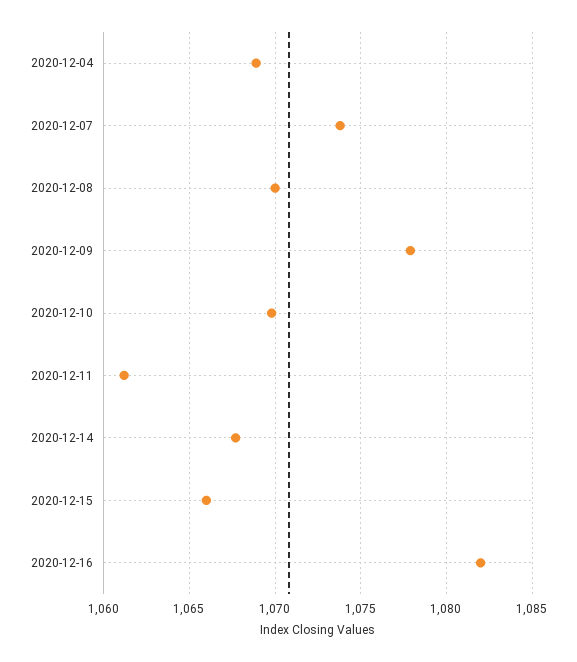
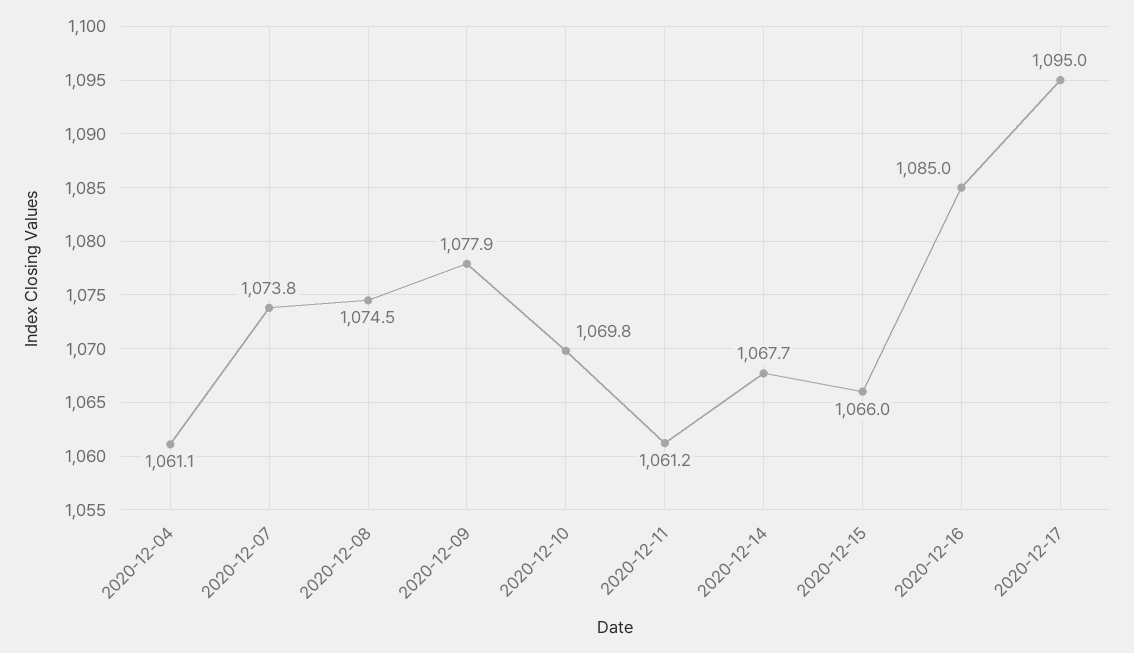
2020-12-04: 1069 -> 1061.1
2020-12-08: 1070 -> 1074.5
2020-12-16: 1082 -> 1085
2020-12-17: none -> 1095

